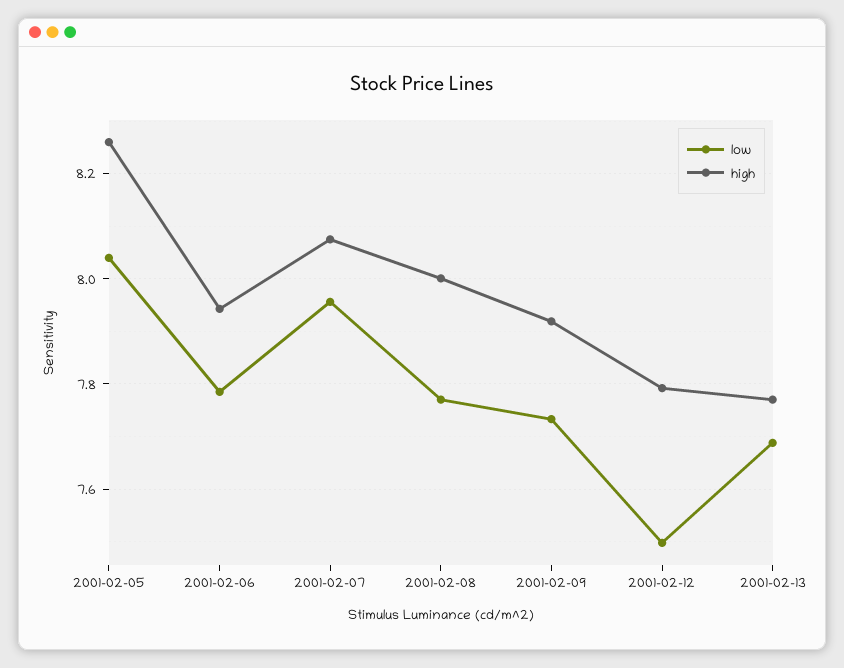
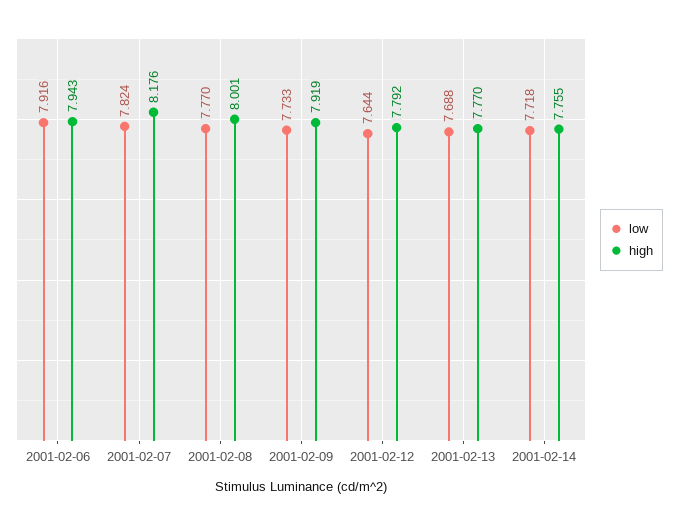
low, 2001-02-05: 8.04 -> none
high, 2001-02-05: 8.26 -> none
low, 2001-02-06: 7.78 -> 7.916
low, 2001-02-07: 7.96 -> 7.824
high, 2001-02-07: 8.08 -> 8.176
low, 2001-02-12: 7.5 -> 7.644
low, 2001-02-14: none -> 7.718
high, 2001-02-14: none -> 7.755

